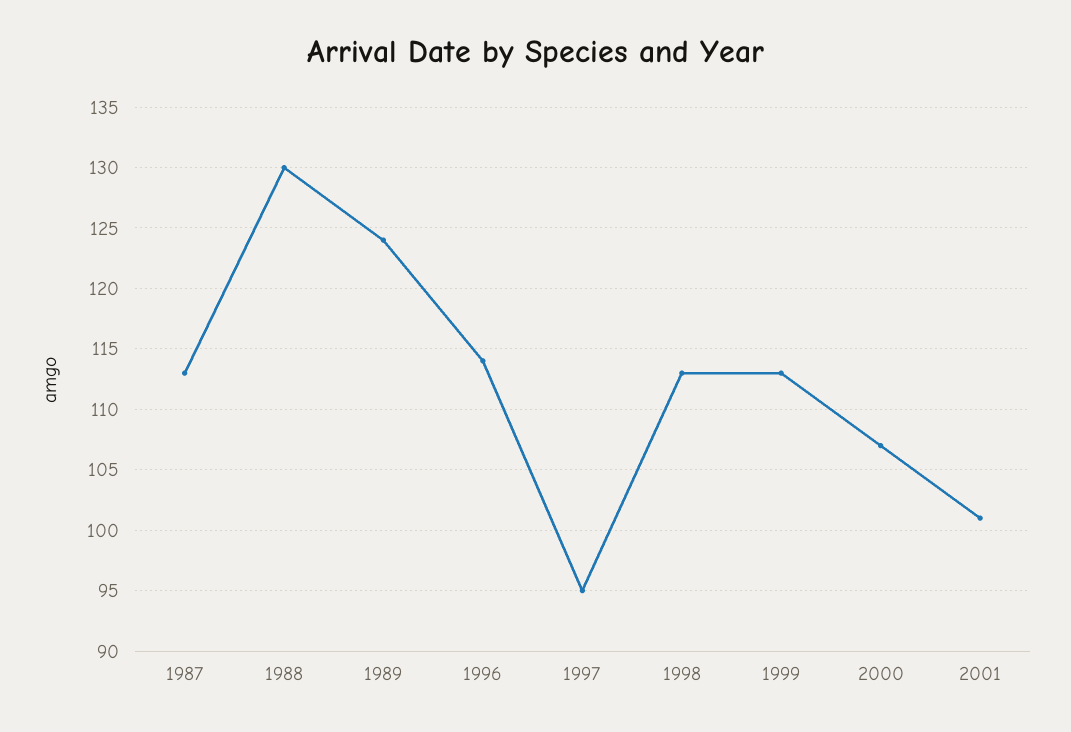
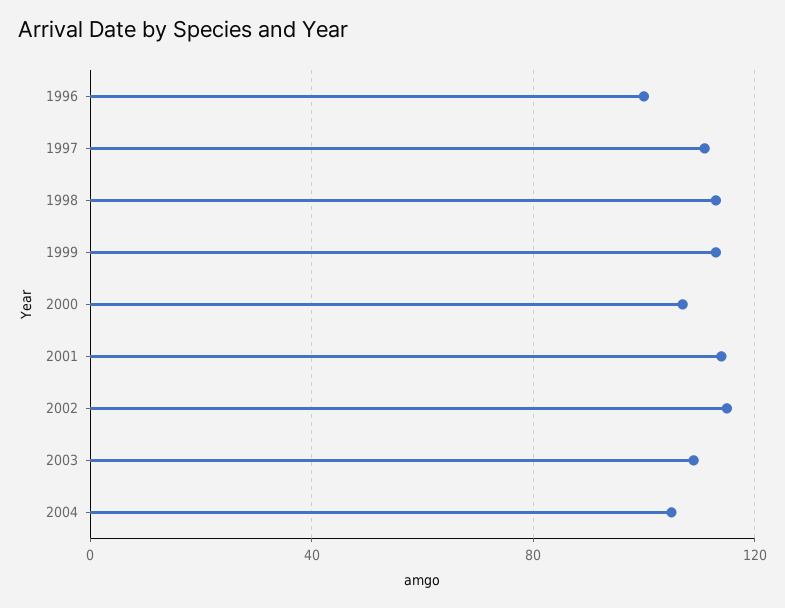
1987: 113 -> none
1988: 130 -> none
1989: 124 -> none
1996: 114 -> 100
1997: 95 -> 110
2001: 101 -> 115
2002: none -> 115
2003: none -> 110
2004: none -> 105

